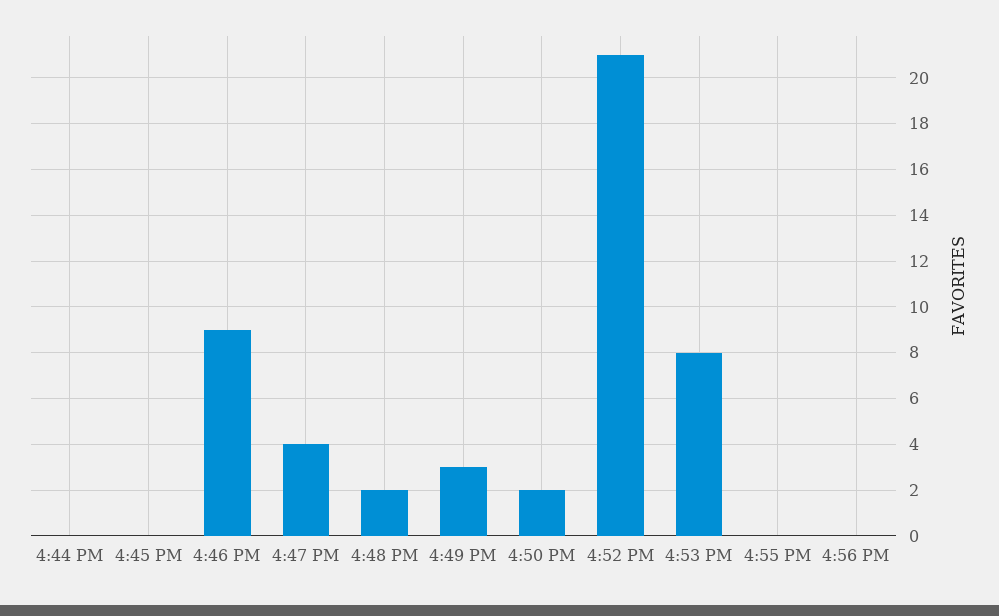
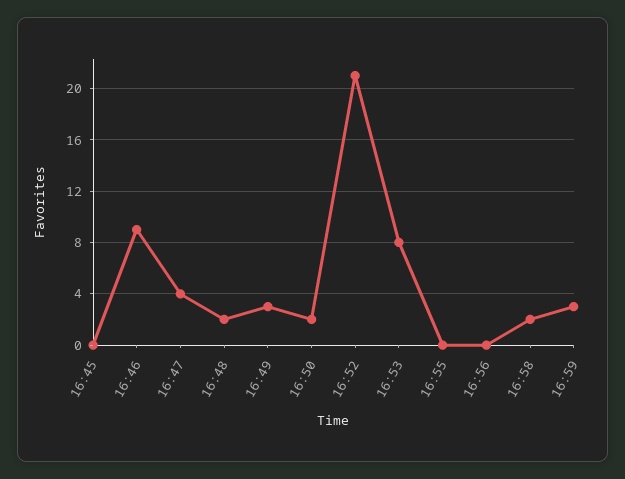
4:44 PM: 0 -> none
16:58: none -> 2
16:59: none -> 3

